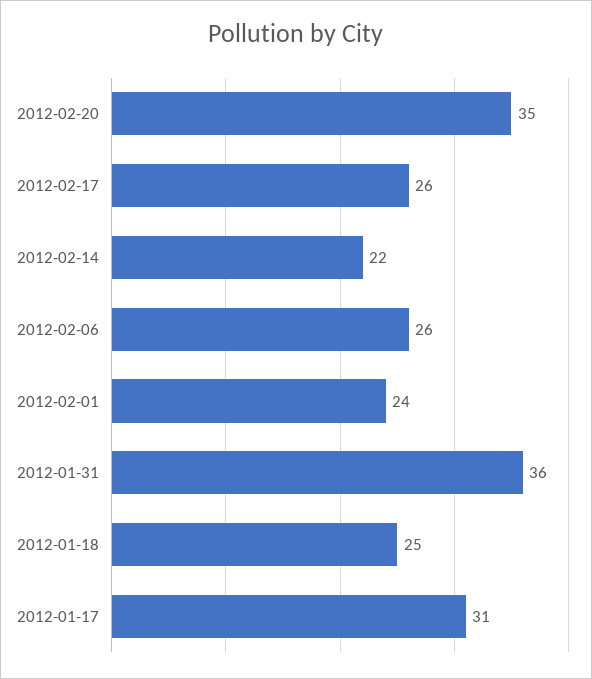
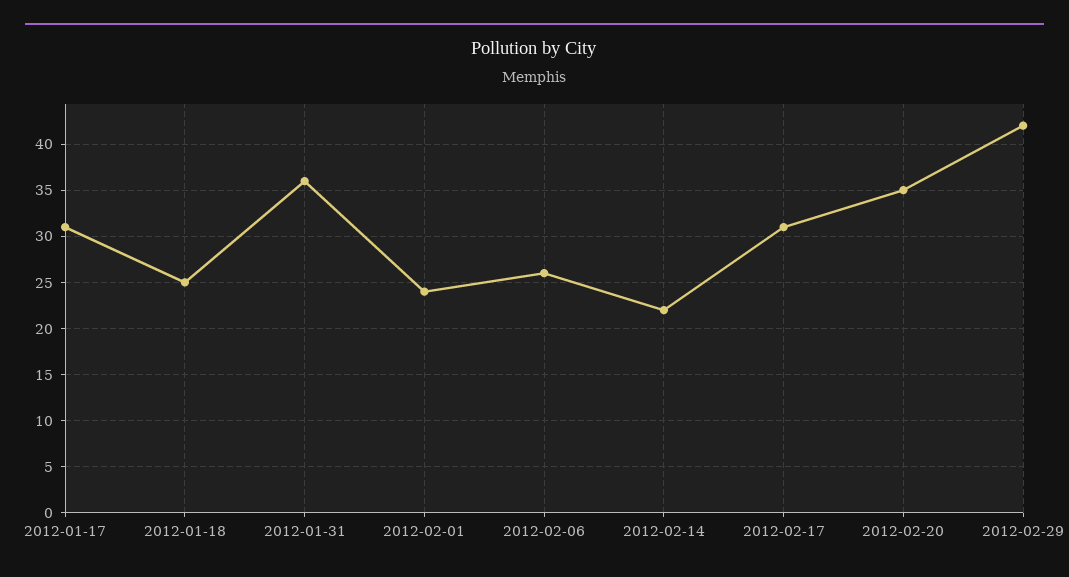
2012-02-17: 26 -> 31
2012-02-29: none -> 42

